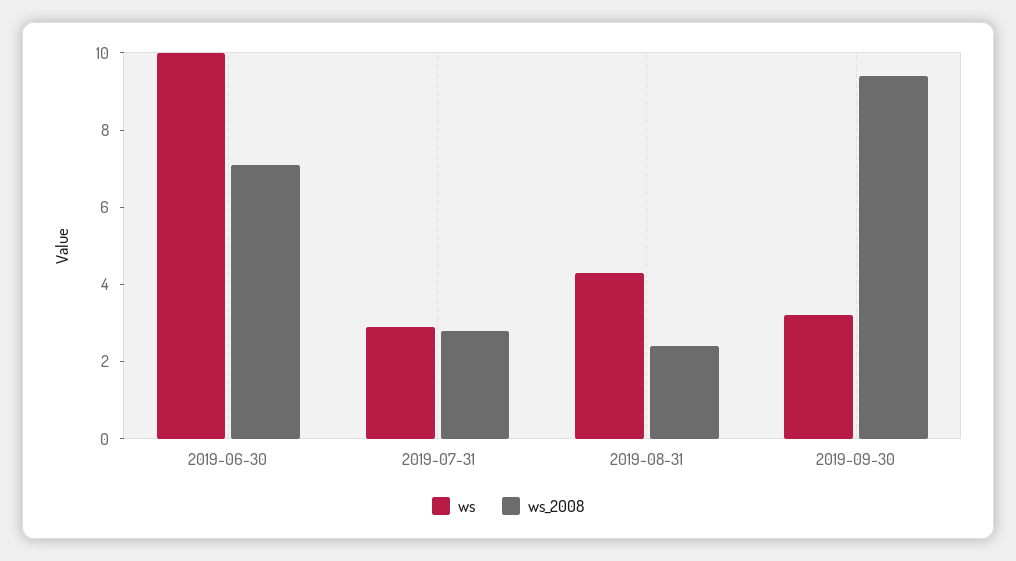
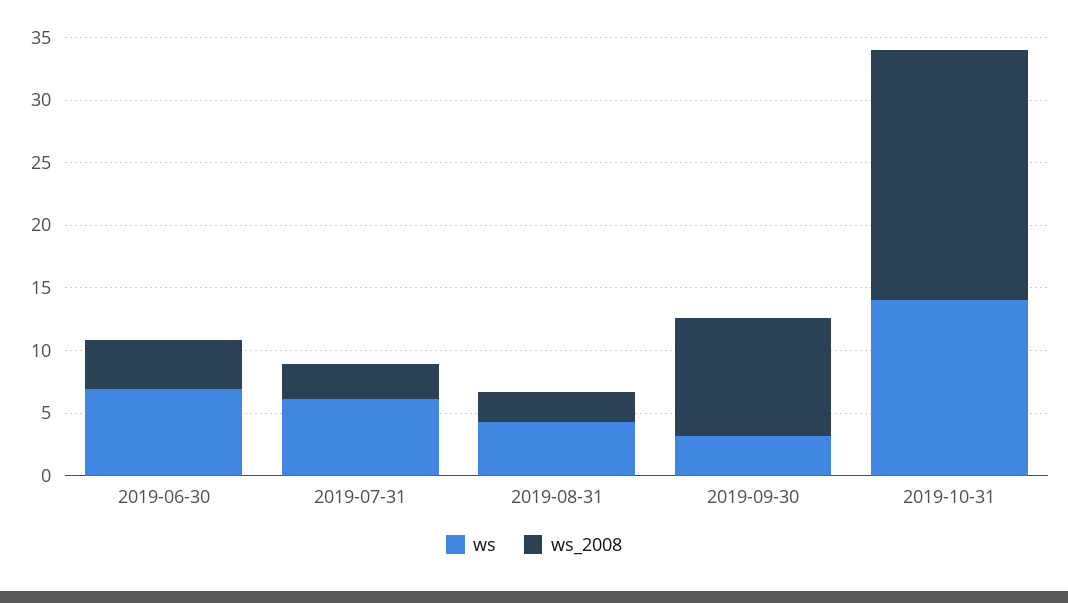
ws, 2019-06-30: 10 -> 7
ws_2008, 2019-06-30: 7 -> 4
ws, 2019-07-31: 3 -> 6
ws, 2019-10-31: none -> 14
ws_2008, 2019-10-31: none -> 20

